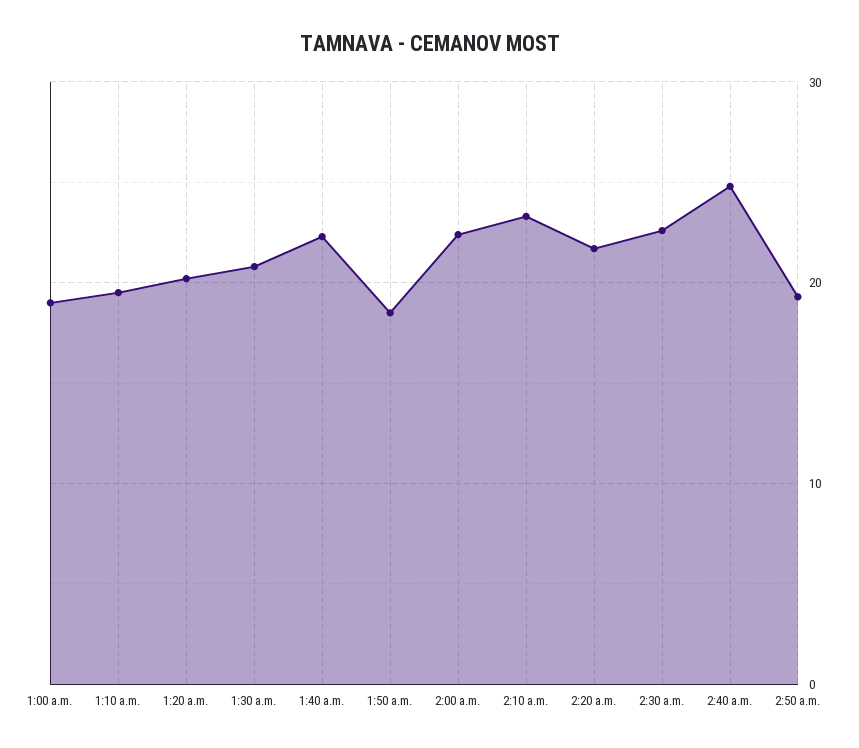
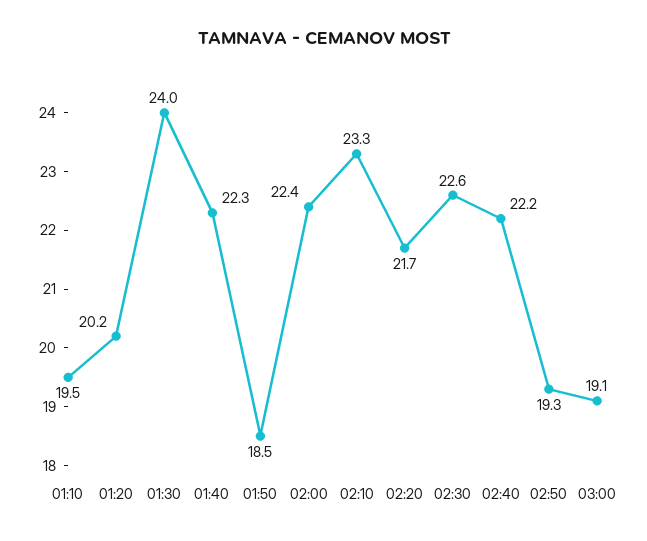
1:00 a.m.: 19 -> none
1:30 a.m.: 21 -> 24
2:40 a.m.: 25 -> 22.2
03:00: none -> 19.1

